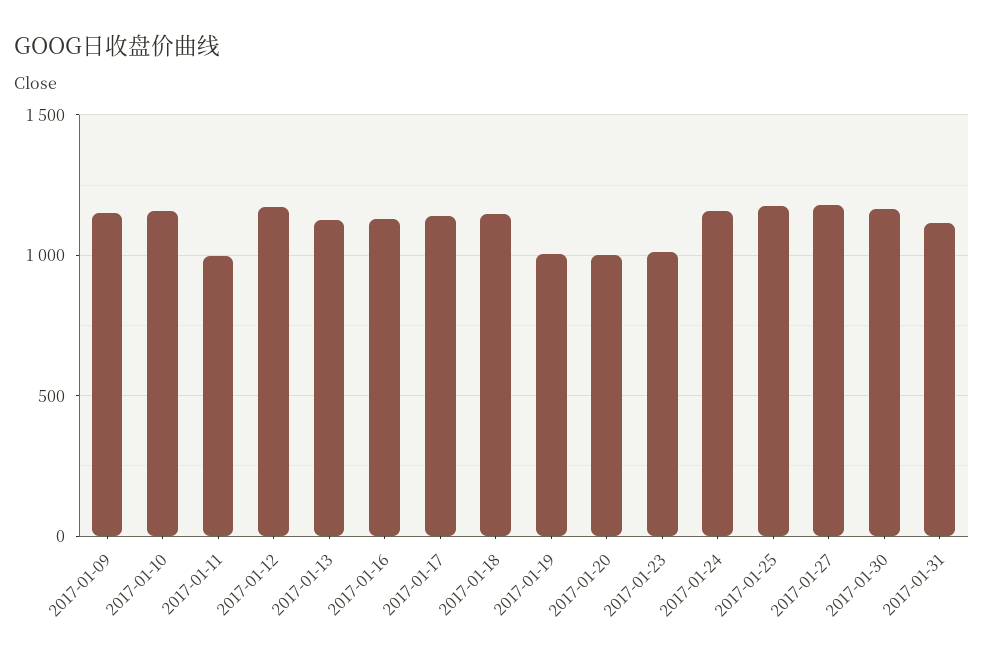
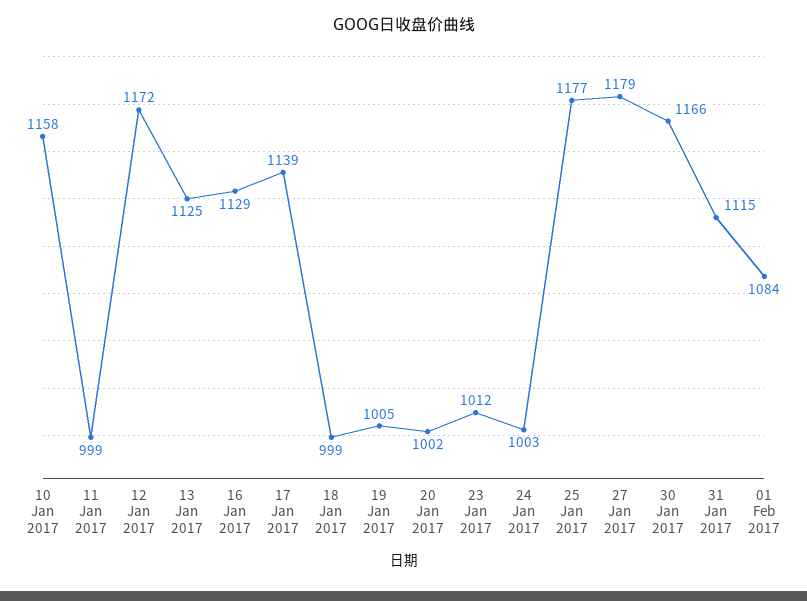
2017-01-09: 1150 -> none
2017-01-18: 1150 -> 999
2017-01-24: 1150 -> 1003
01 Feb 2017: none -> 1084

